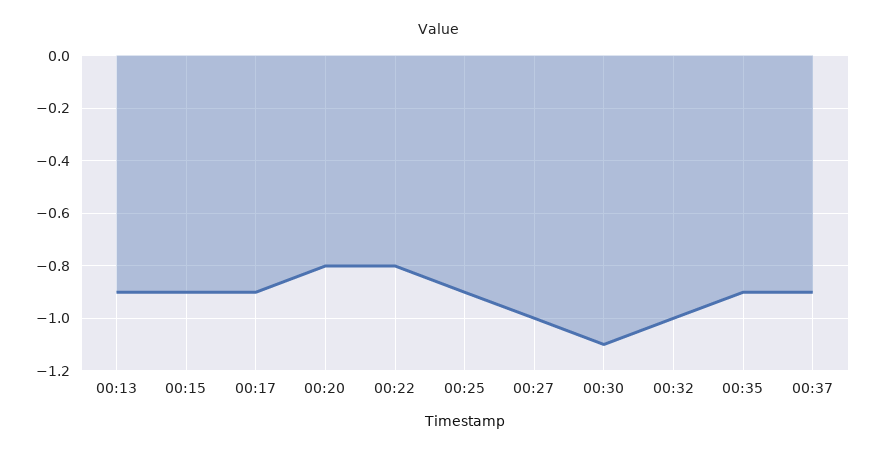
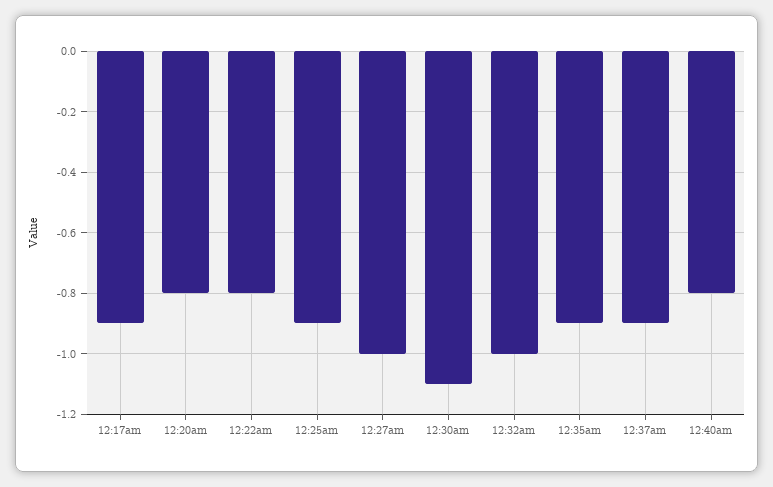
00:13: -0.9 -> none
00:15: -0.9 -> none
12:40am: none -> -0.8

